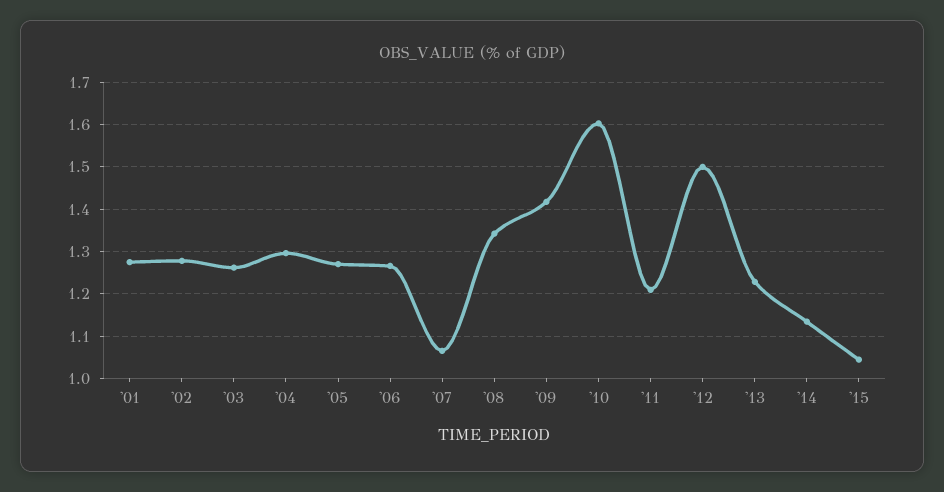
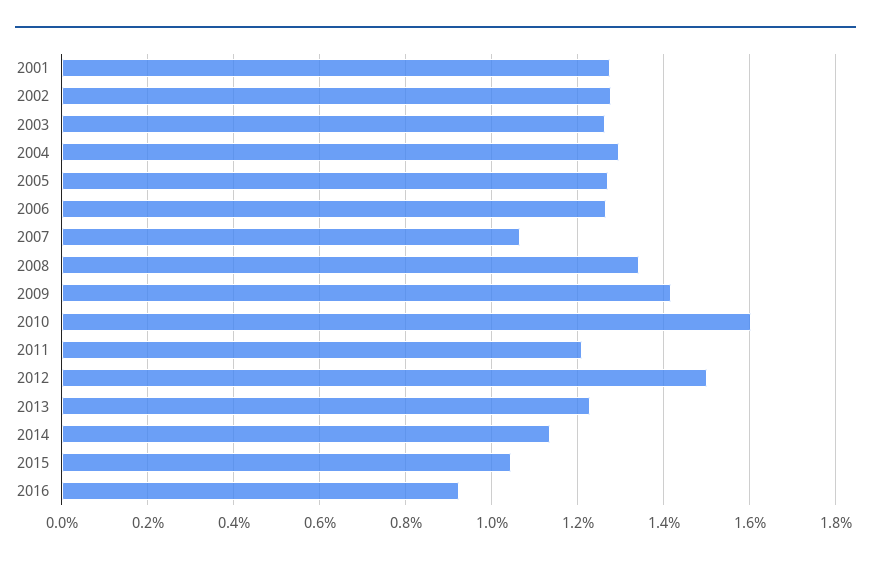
2016: none -> 0.92

